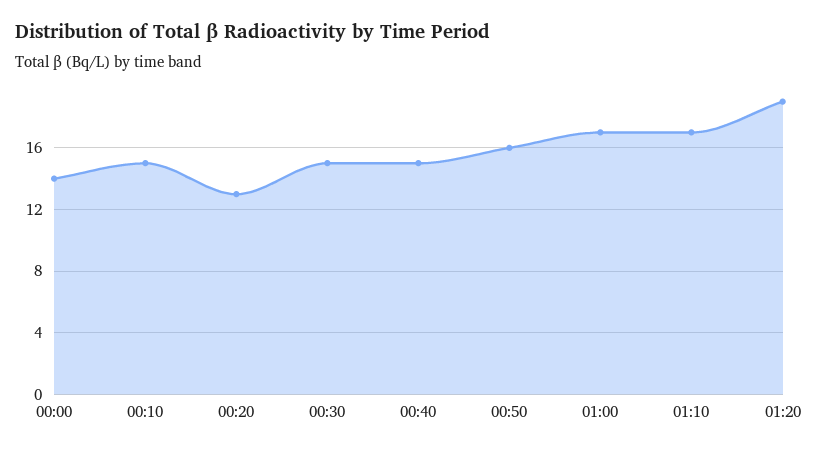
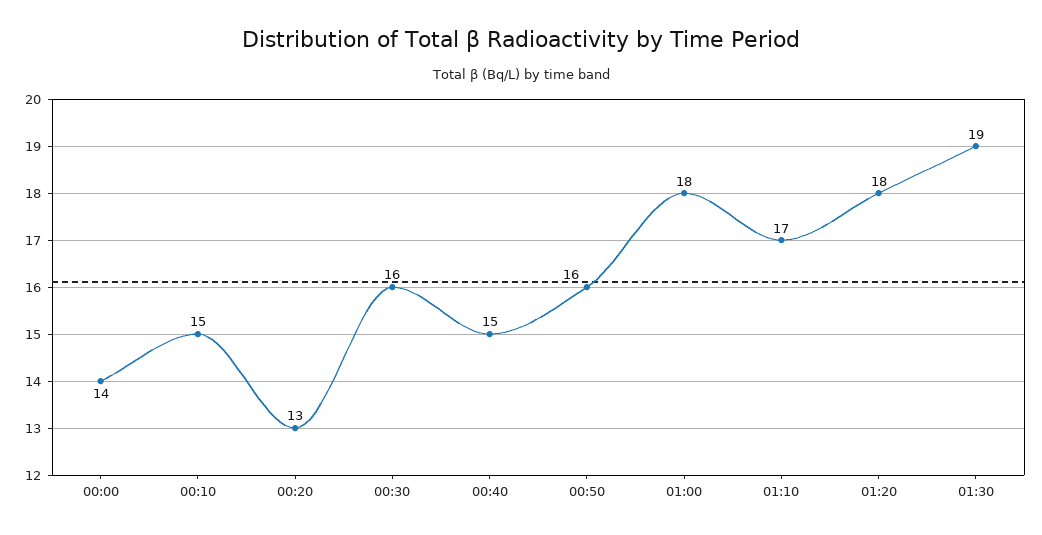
00:30: 15 -> 16
01:00: 17 -> 18
01:20: 19 -> 18
01:30: none -> 19

